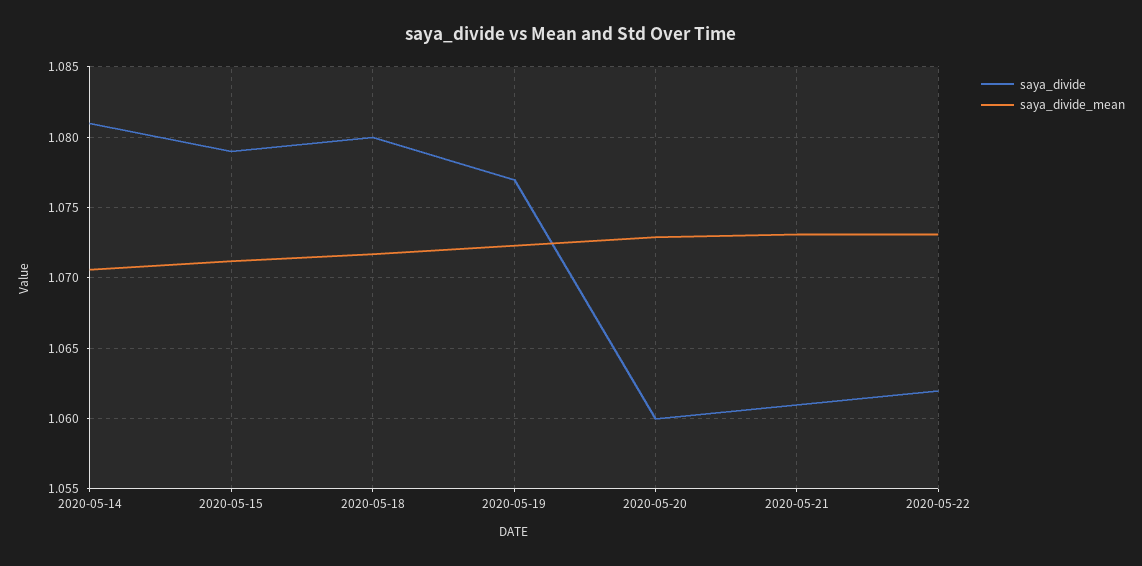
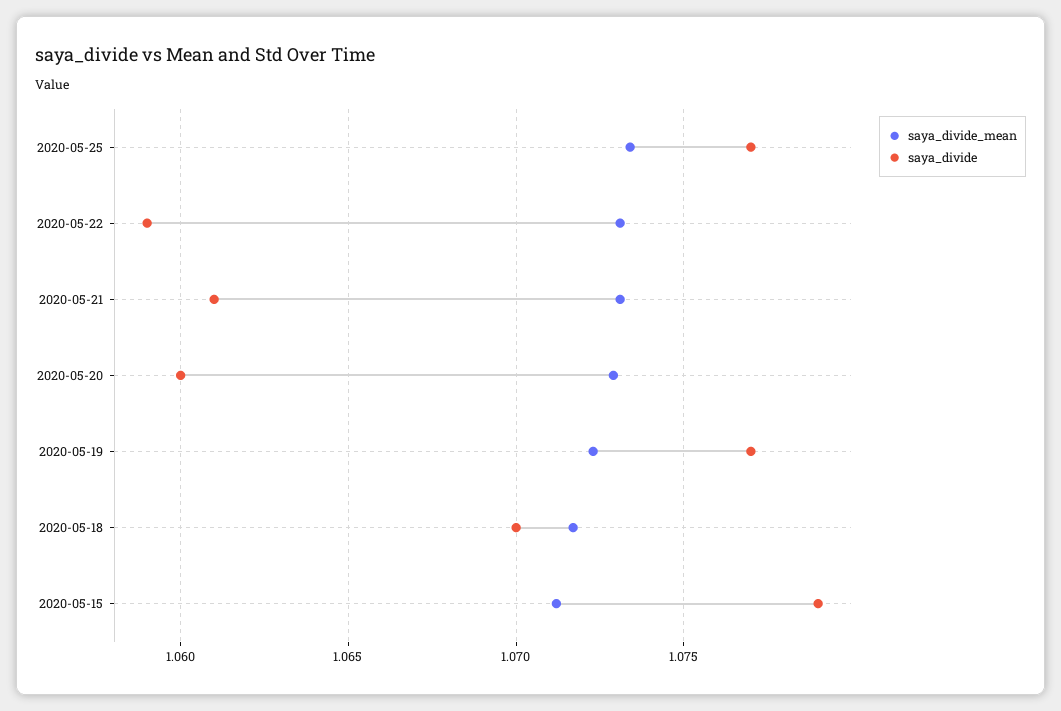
saya_divide, 2020-05-14: 1.081 -> none
saya_divide_mean, 2020-05-14: 1.0705 -> none
saya_divide, 2020-05-18: 1.08 -> 1.07
saya_divide, 2020-05-22: 1.062 -> 1.059
saya_divide_mean, 2020-05-25: none -> 1.0735
saya_divide, 2020-05-25: none -> 1.077

